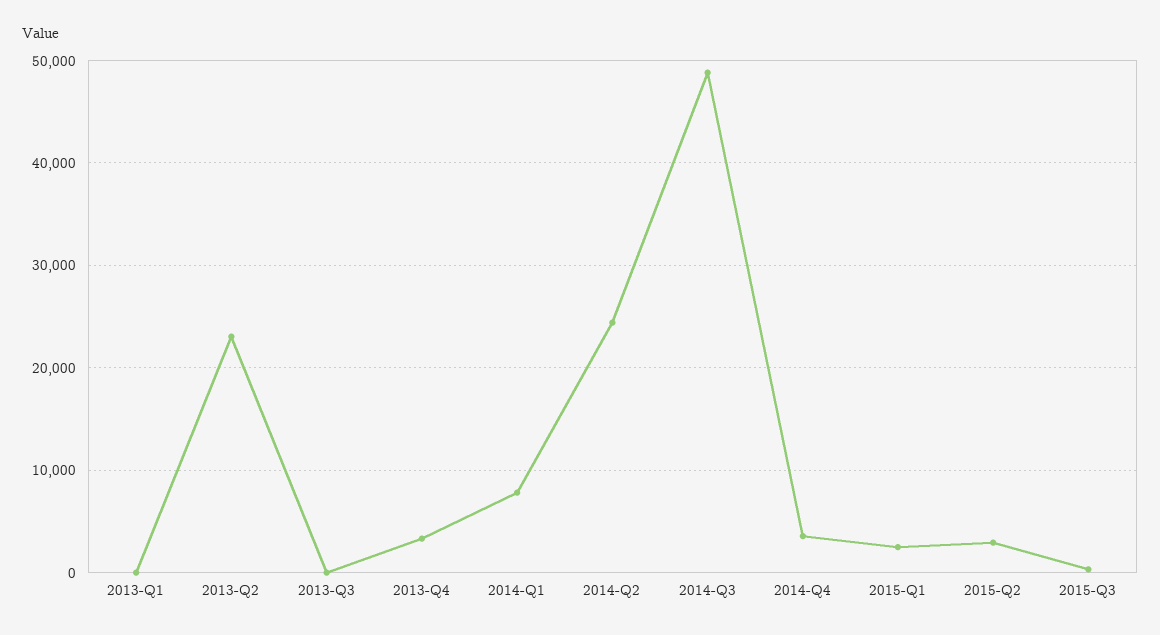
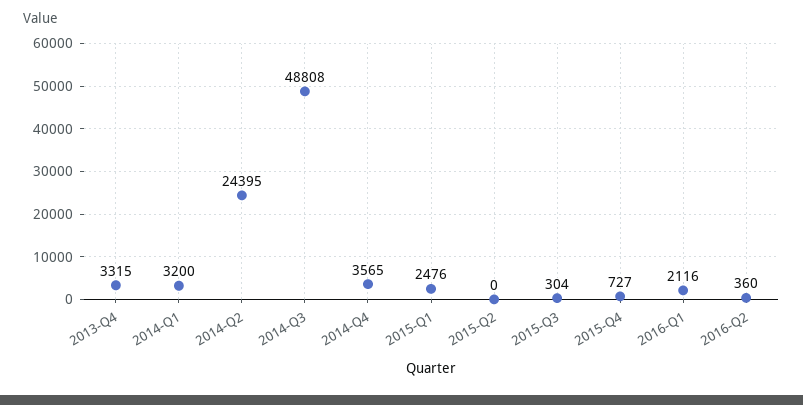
2013-Q1: 0 -> none
2013-Q2: 23000 -> none
2013-Q3: 0 -> none
2014-Q1: 8000 -> 3200
2015-Q2: 3000 -> 0
2015-Q4: none -> 727
2016-Q1: none -> 2116
2016-Q2: none -> 360

